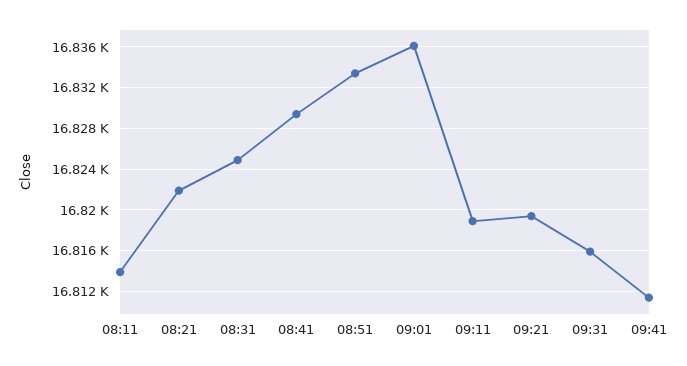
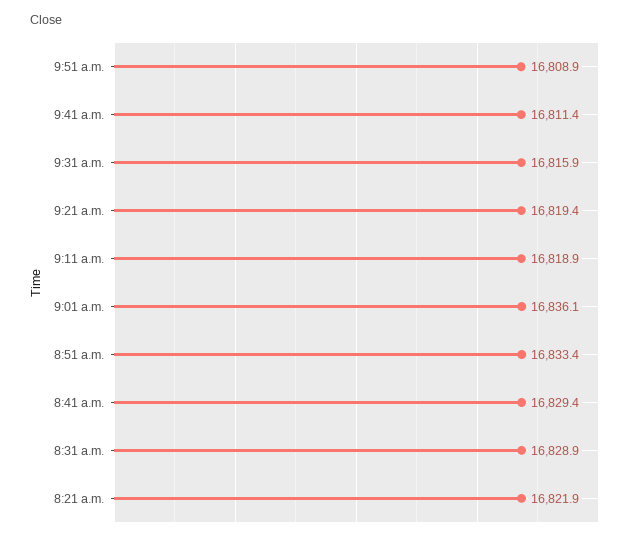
08:11: 16814 -> none
08:31: 16825 -> 16828.9
9:51 a.m.: none -> 16808.9

